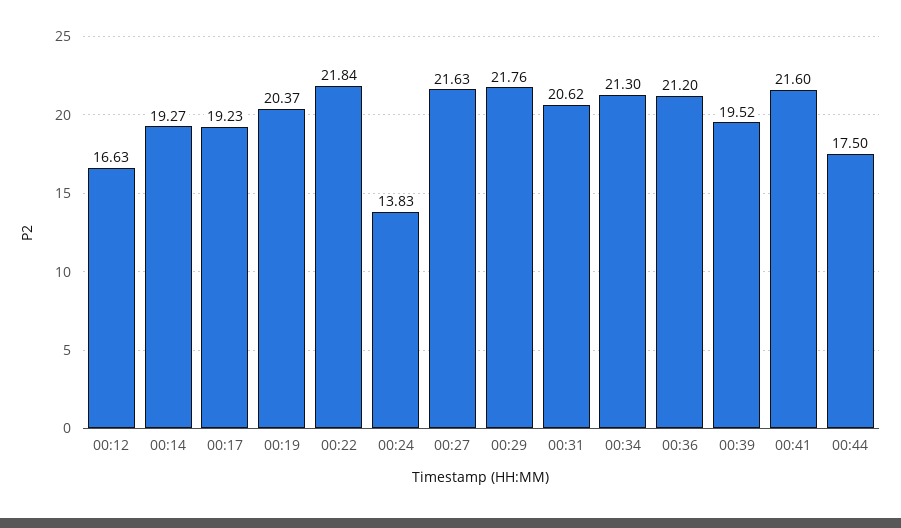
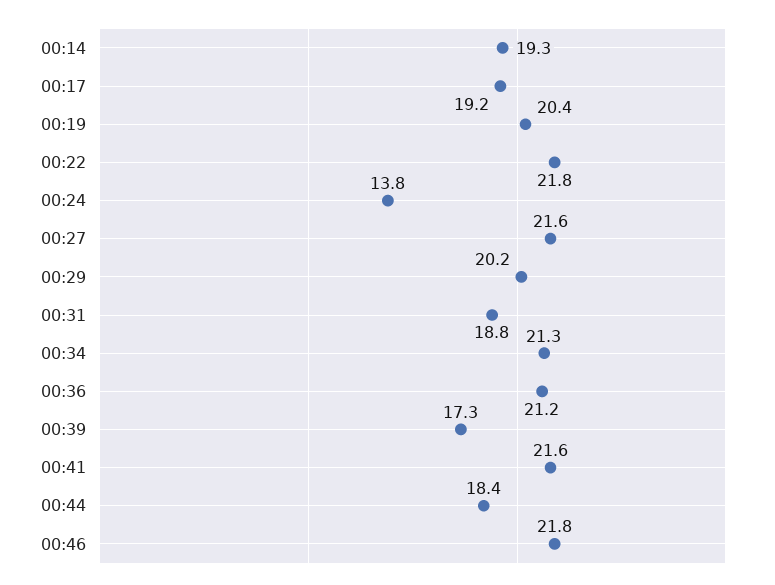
00:12: 16.63 -> none
00:29: 21.76 -> 20.2
00:31: 20.62 -> 18.8
00:39: 19.52 -> 17.3
00:44: 17.5 -> 18.4
00:46: none -> 21.8

